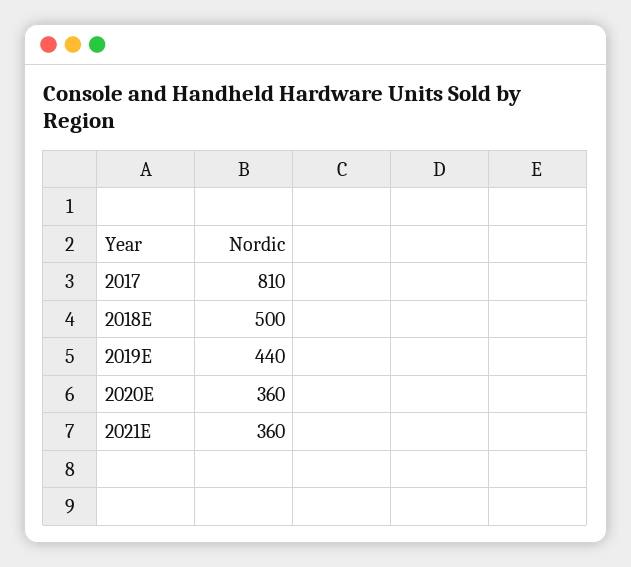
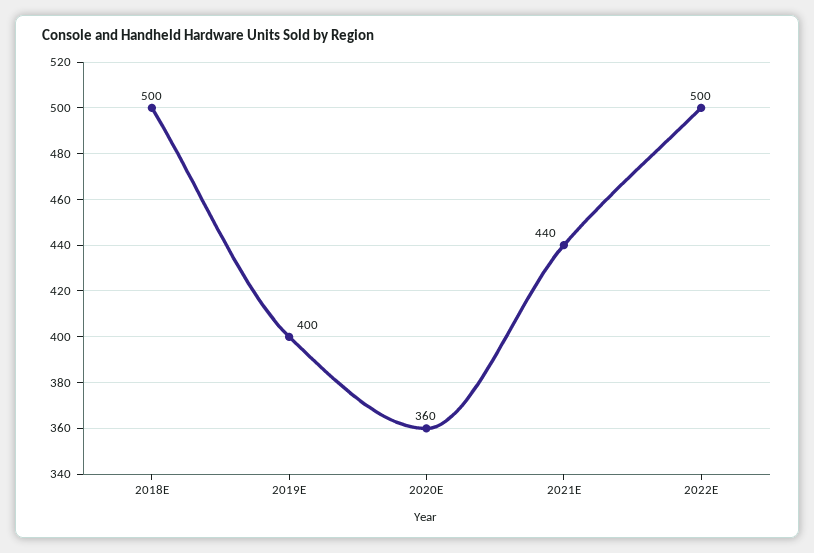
2017: 810 -> none
2019E: 440 -> 400
2021E: 360 -> 440
2022E: none -> 500

